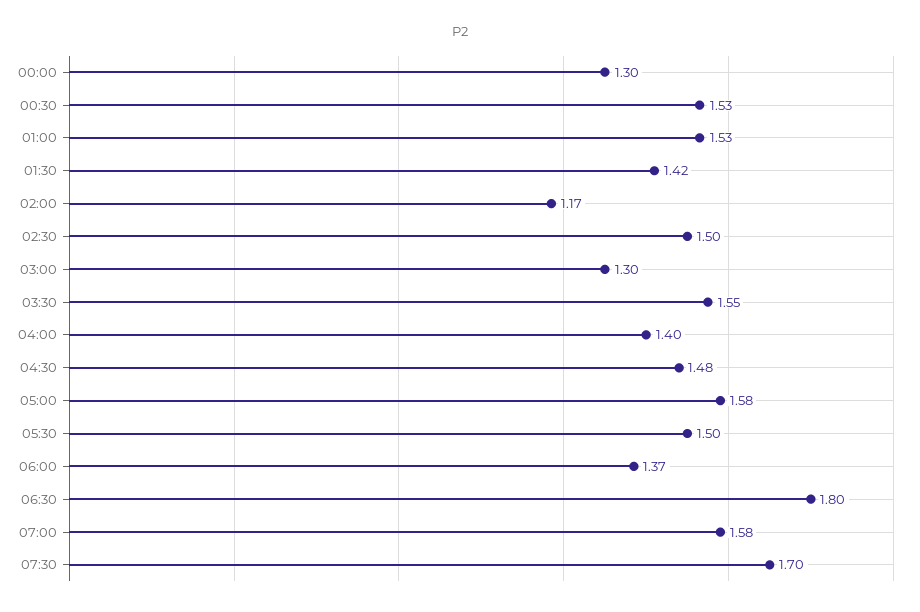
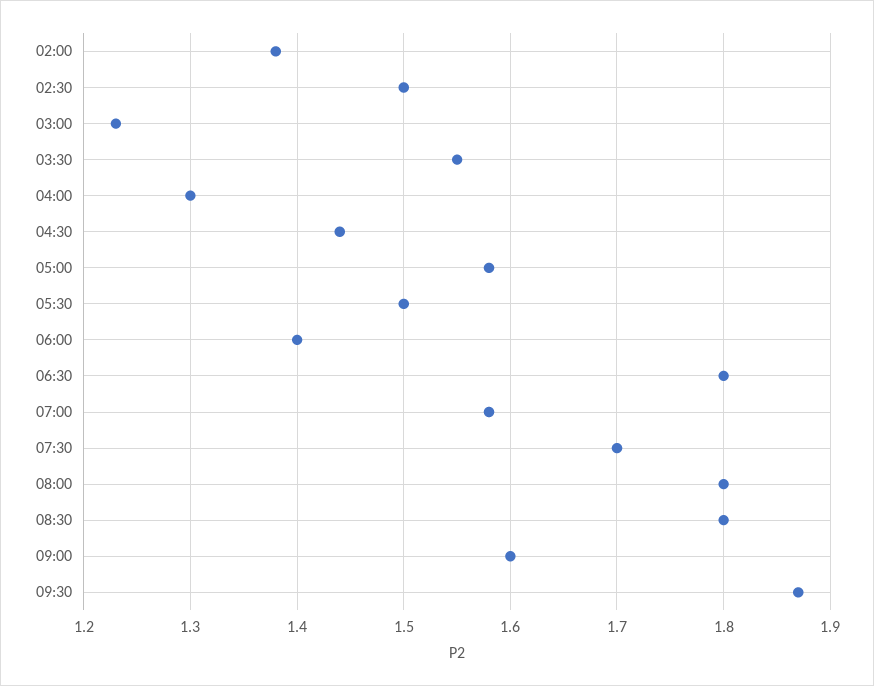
00:00: 1.3 -> none
00:30: 1.53 -> none
01:00: 1.53 -> none
01:30: 1.42 -> none
02:00: 1.17 -> 1.38
03:00: 1.3 -> 1.23
04:00: 1.4 -> 1.3
04:30: 1.48 -> 1.44
06:00: 1.37 -> 1.4
08:00: none -> 1.8
08:30: none -> 1.8
09:00: none -> 1.6
09:30: none -> 1.87

